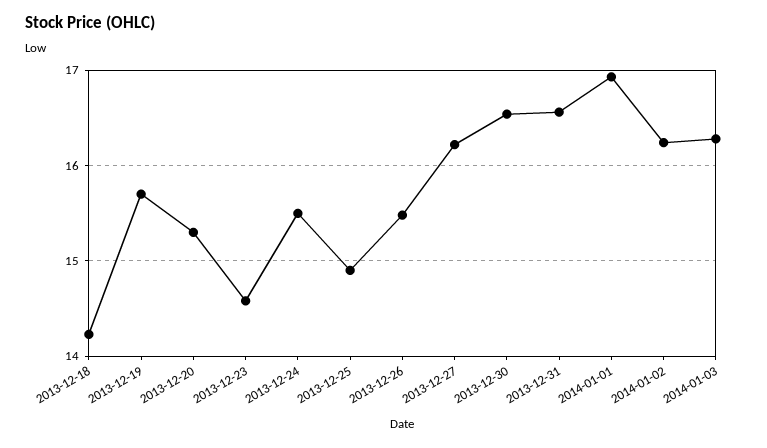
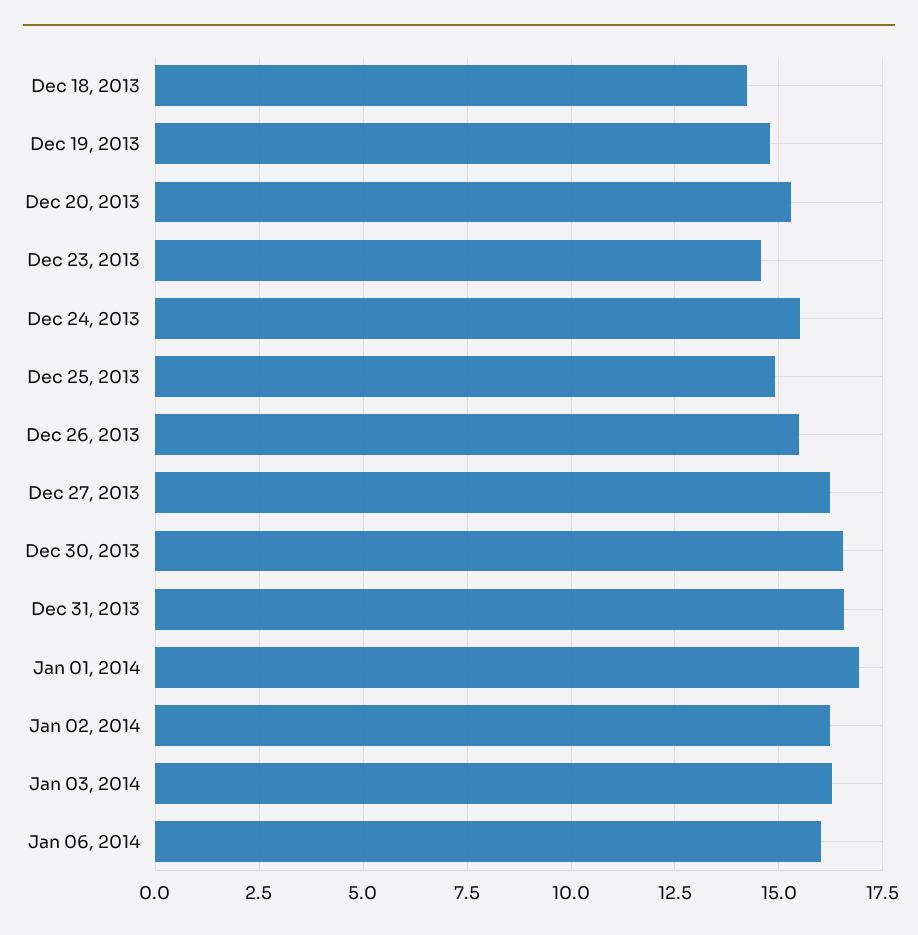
2013-12-19: 15.7 -> 14.75
Jan 06, 2014: none -> 16

